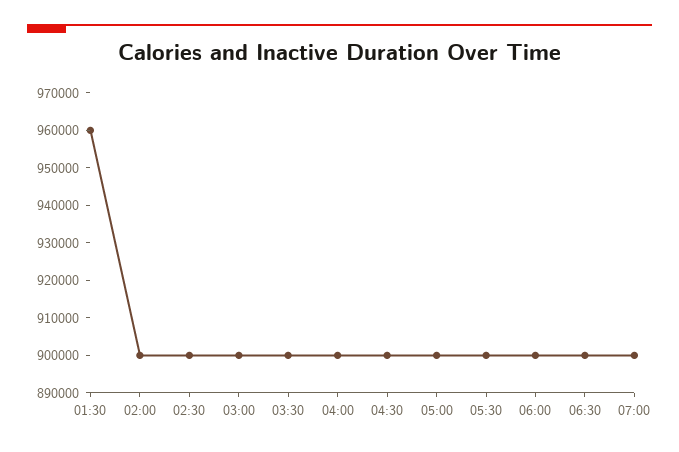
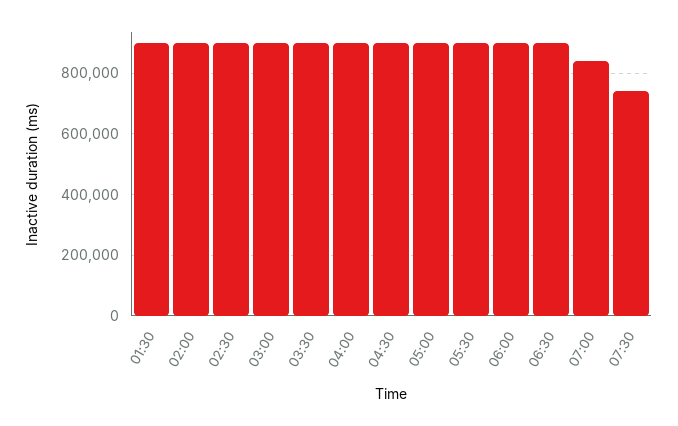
01:30: 960000 -> 900000
07:00: 900000 -> 840000
07:30: none -> 740000

